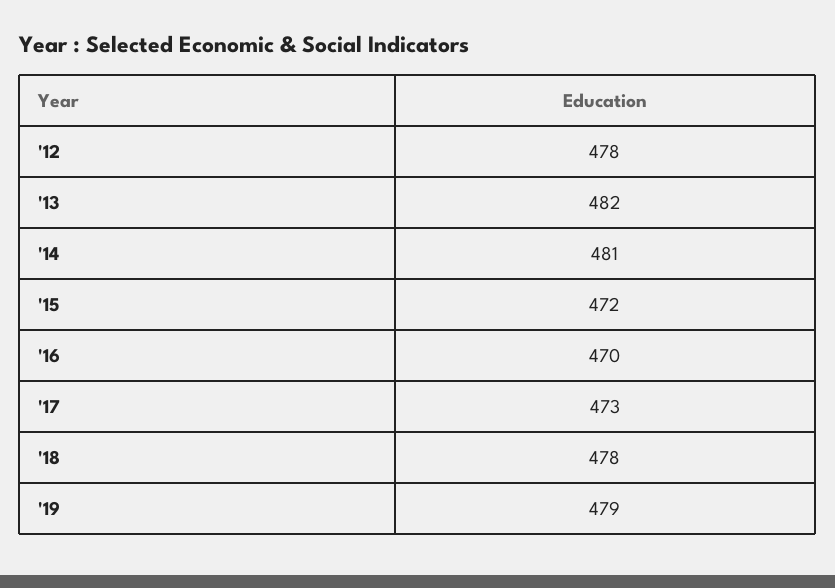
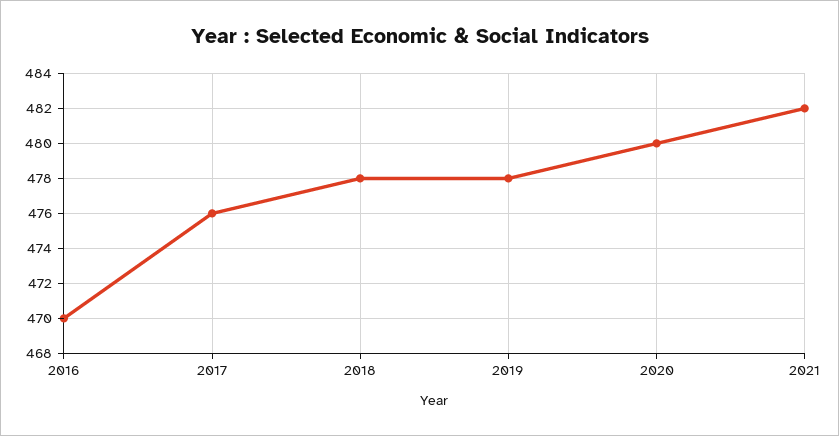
'12: 478 -> none
'13: 482 -> none
'14: 481 -> none
'15: 472 -> none
'17: 473 -> 476
'19: 479 -> 478
2020: none -> 480
2021: none -> 482

